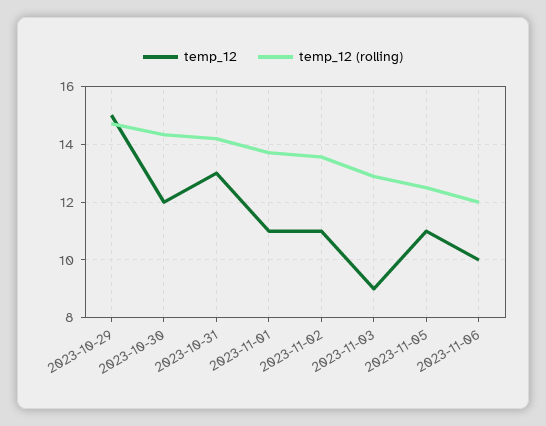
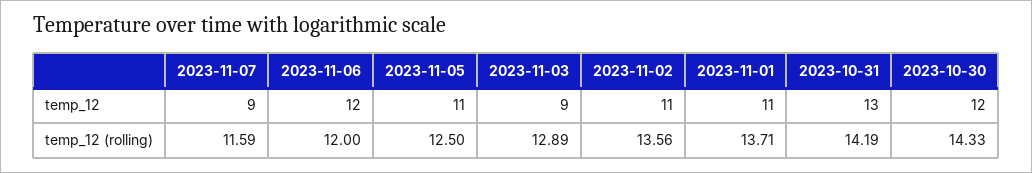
temp_12, 2023-10-29: 15 -> none
temp_12 (rolling), 2023-10-29: 14.75 -> none
temp_12, 2023-11-06: 10 -> 12
temp_12, 2023-11-07: none -> 9
temp_12 (rolling), 2023-11-07: none -> 11.59

